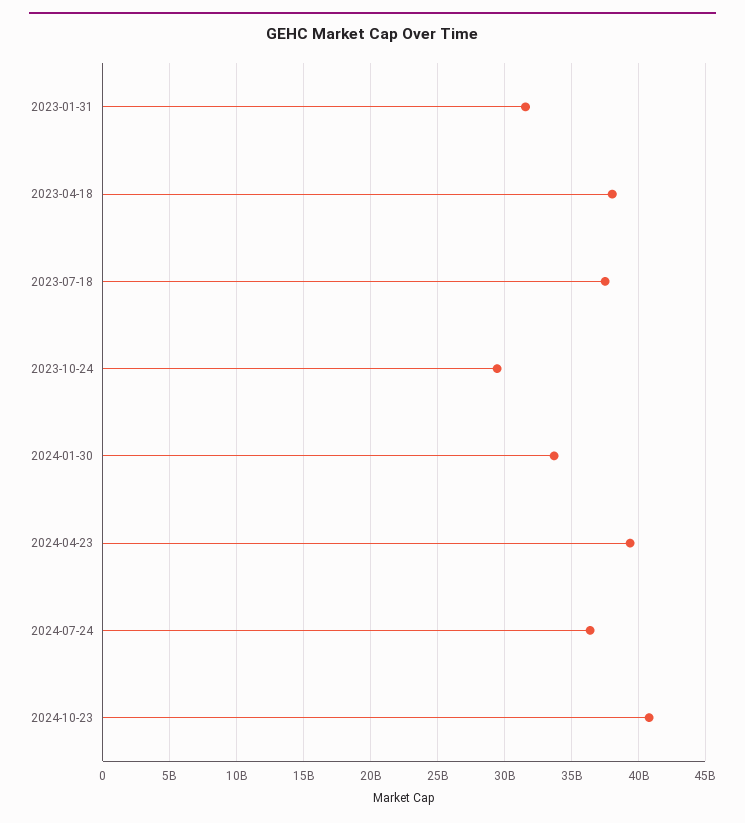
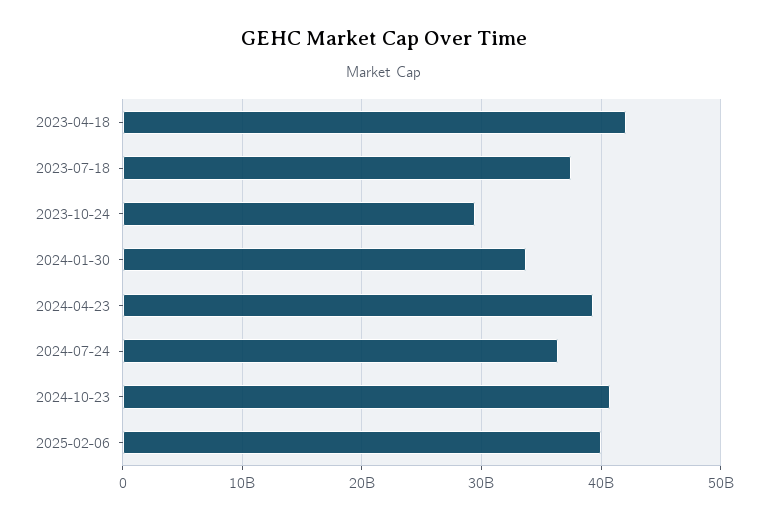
2023-01-31: 31500000000 -> none
2023-04-18: 38000000000 -> 42000000000
2025-02-06: none -> 40000000000

